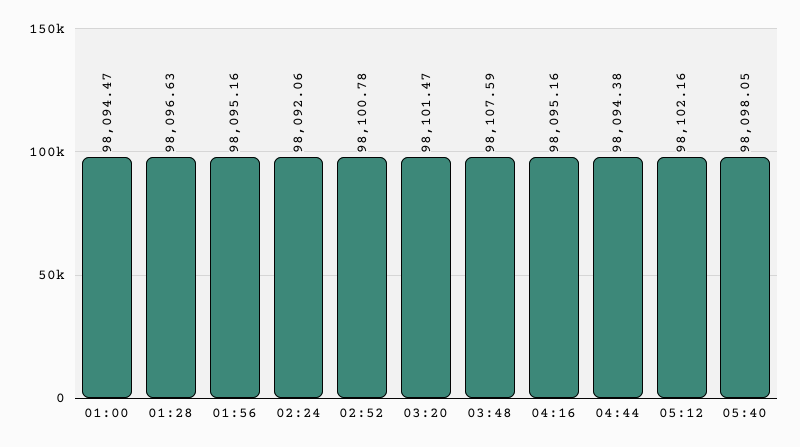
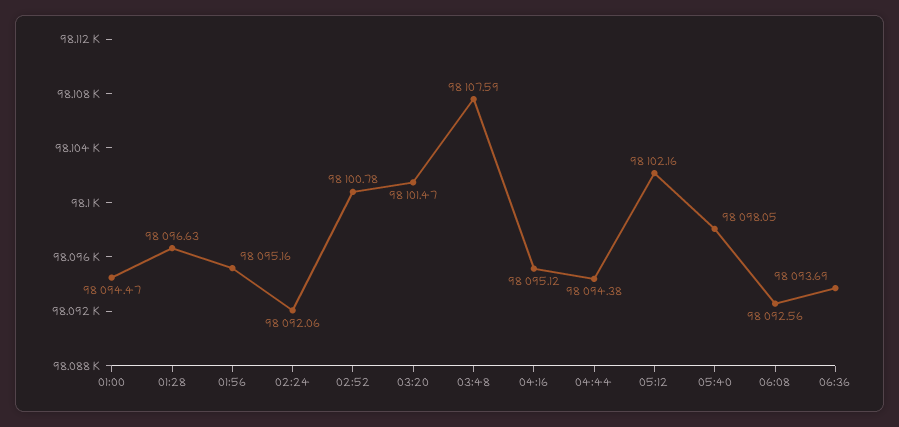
04:16: 98095.16 -> 98095.12
06:08: none -> 98092.56
06:36: none -> 98093.69

